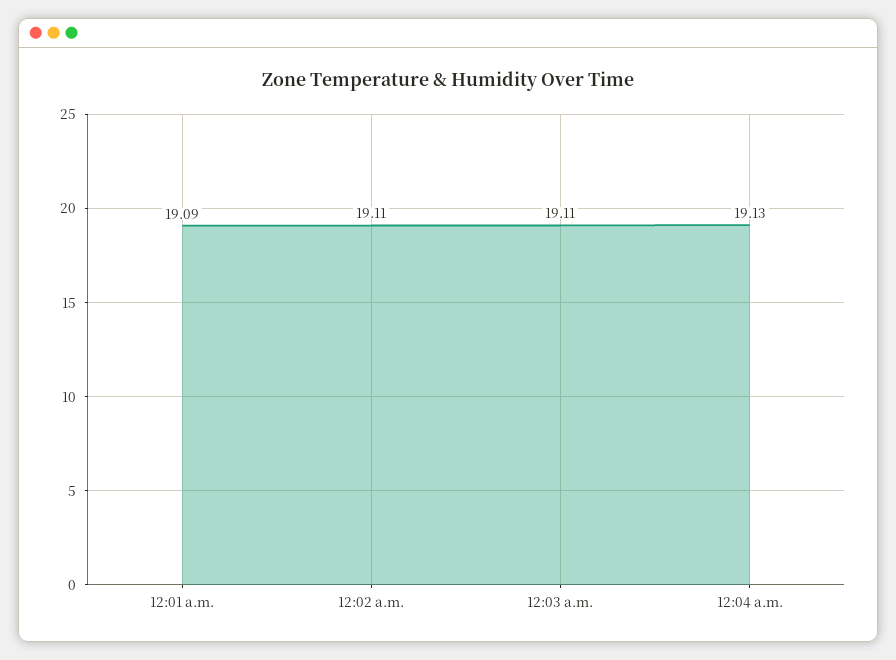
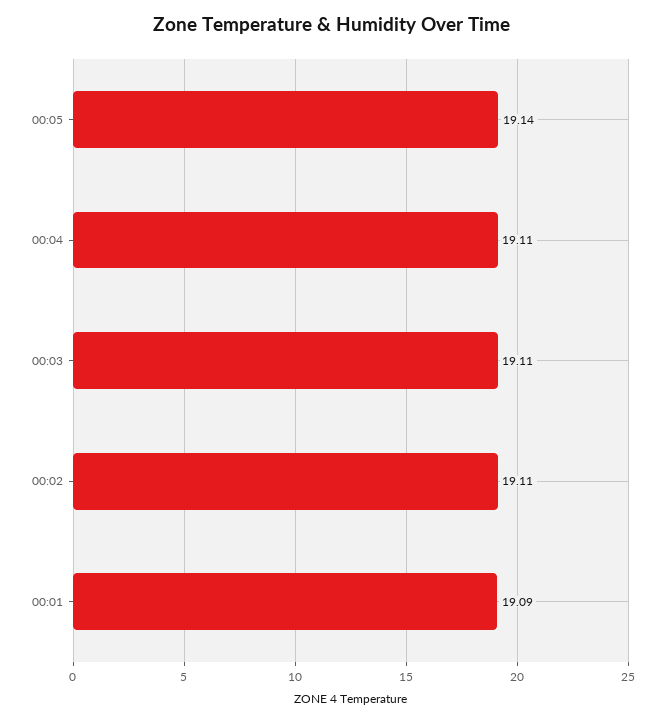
12:04 a.m.: 19.13 -> 19.11
00:05: none -> 19.14

